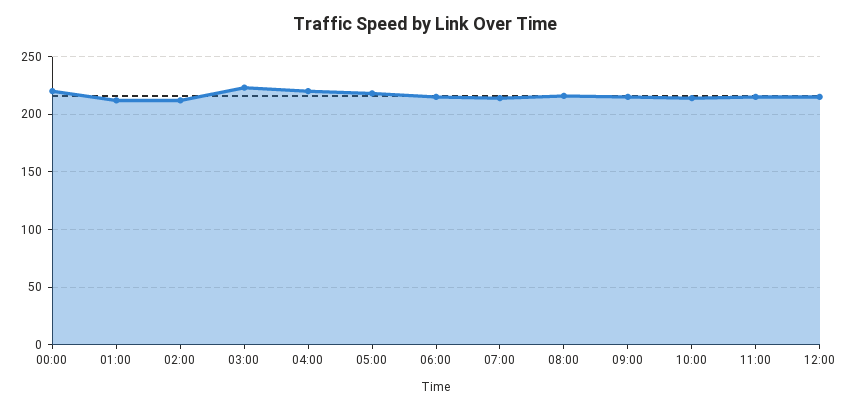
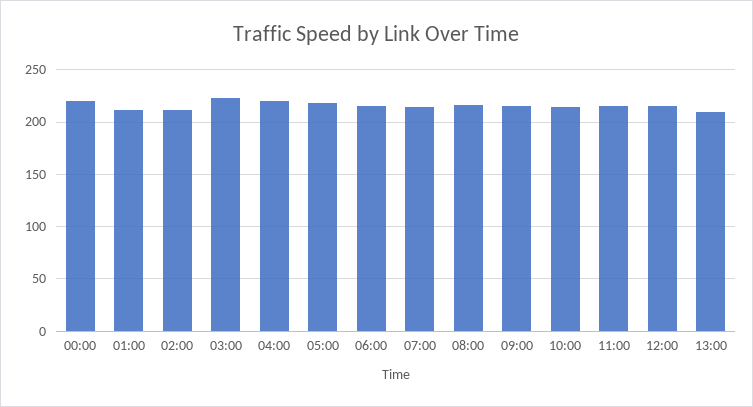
13:00: none -> 210

